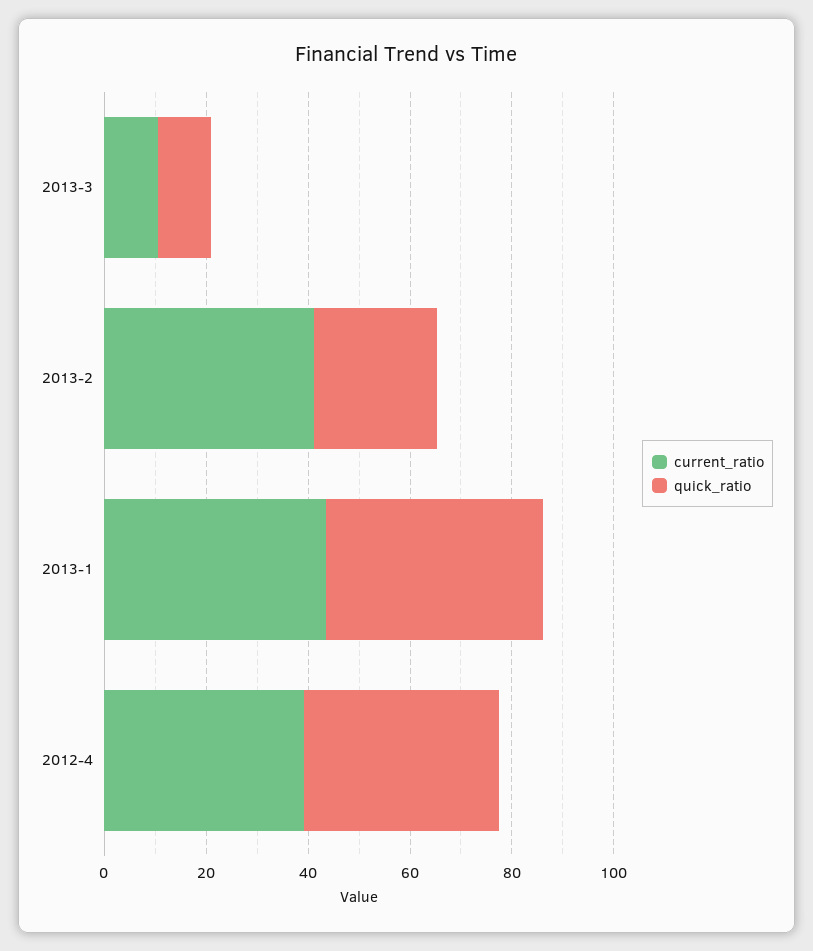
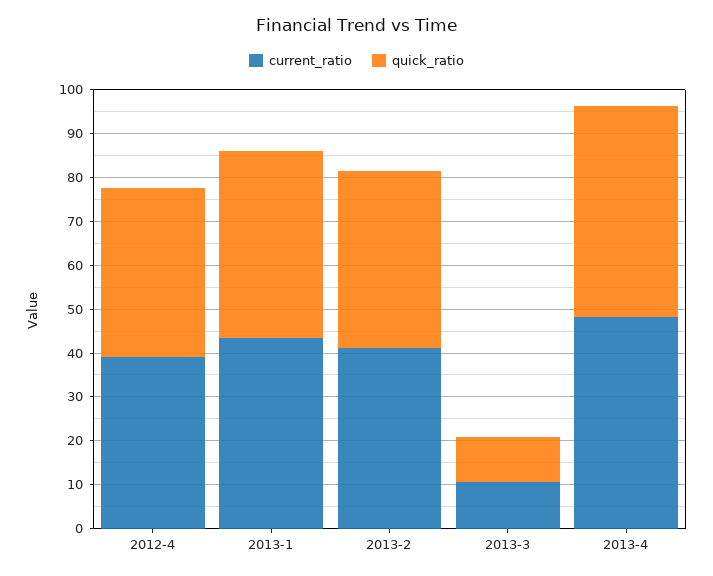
quick_ratio, 2013-2: 25 -> 40
current_ratio, 2013-4: none -> 48
quick_ratio, 2013-4: none -> 48

